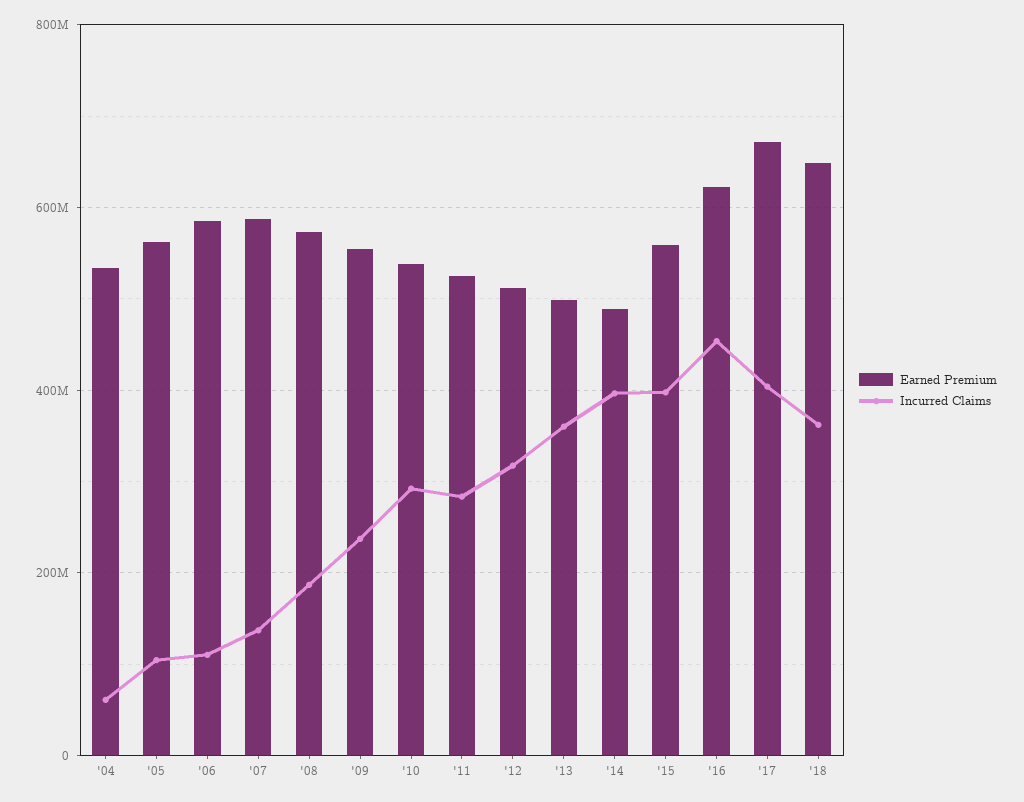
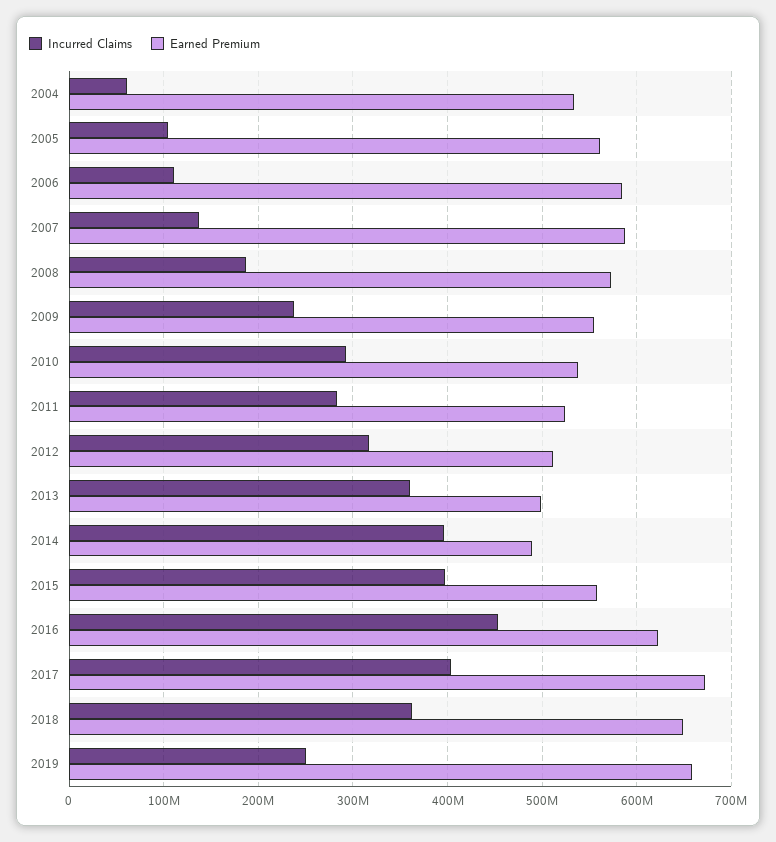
Incurred Claims, 2019: none -> 250000000
Earned Premium, 2019: none -> 660000000

